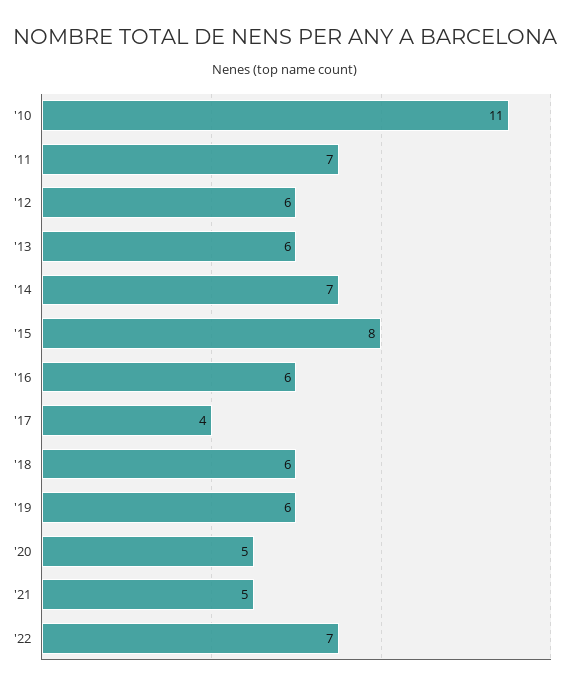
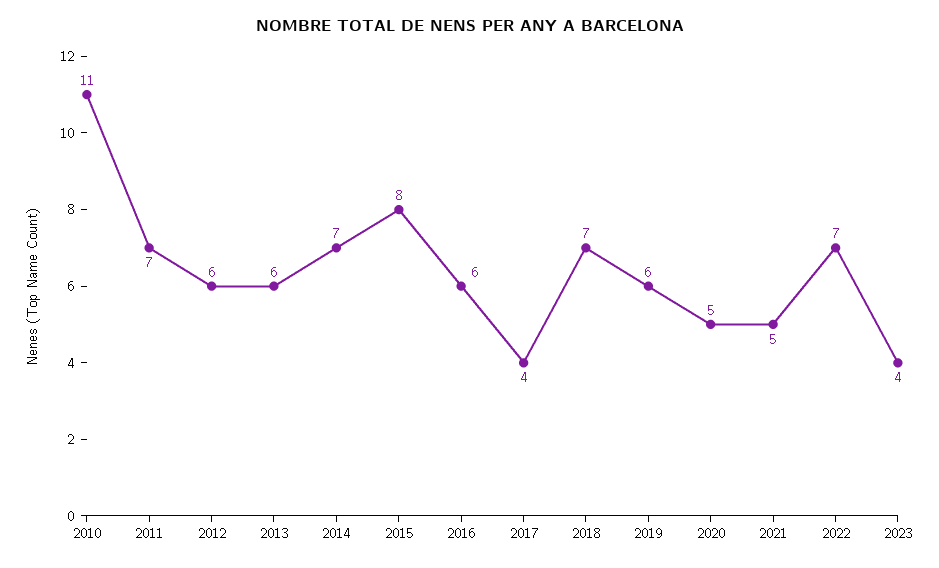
'18: 6 -> 7
2023: none -> 4

